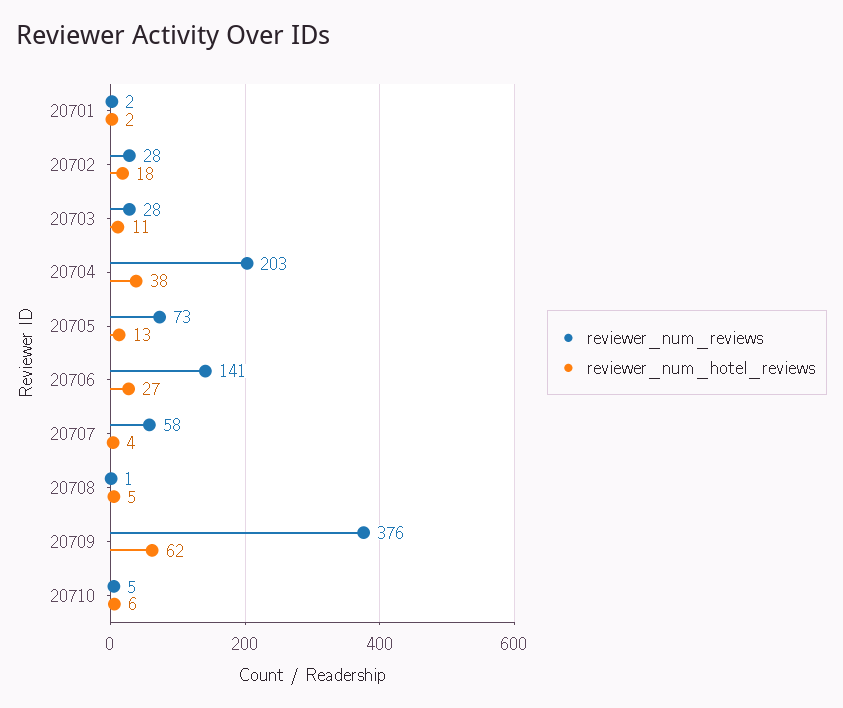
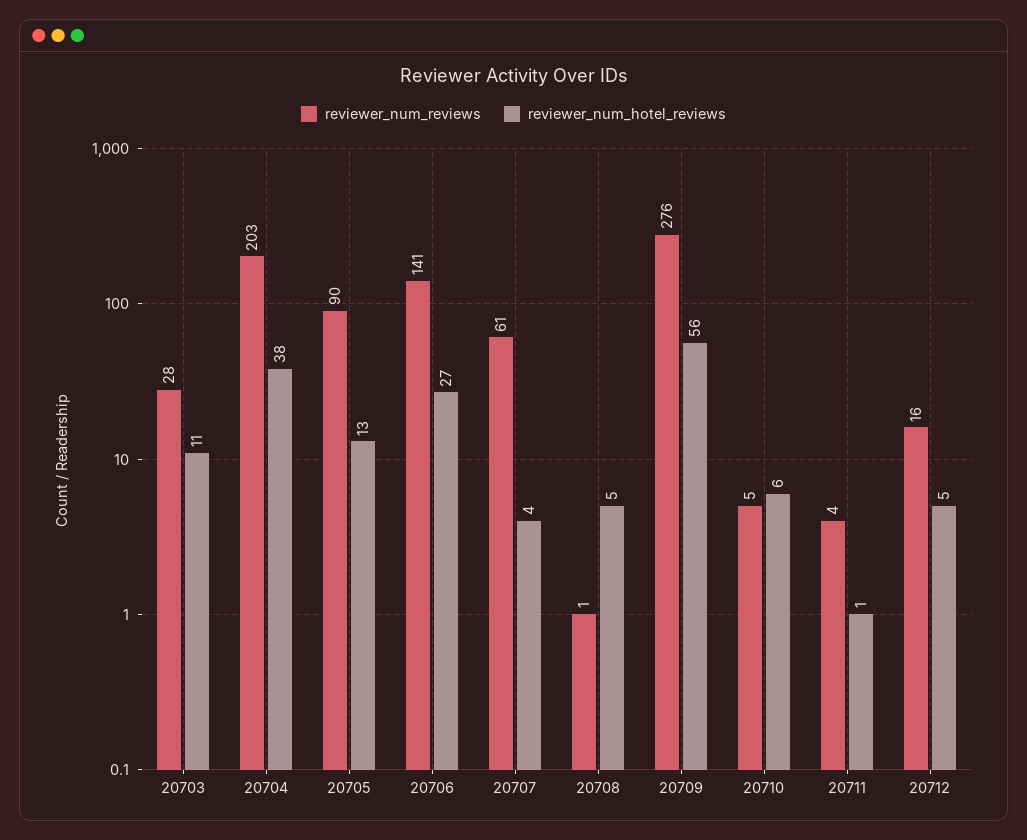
reviewer_num_reviews, 20701: 2 -> none
reviewer_num_hotel_reviews, 20701: 2 -> none
reviewer_num_reviews, 20702: 28 -> none
reviewer_num_hotel_reviews, 20702: 18 -> none
reviewer_num_reviews, 20705: 73 -> 90
reviewer_num_reviews, 20707: 58 -> 61
reviewer_num_reviews, 20709: 376 -> 276
reviewer_num_hotel_reviews, 20709: 62 -> 56
reviewer_num_reviews, 20711: none -> 4
reviewer_num_hotel_reviews, 20711: none -> 1
reviewer_num_reviews, 20712: none -> 16
reviewer_num_hotel_reviews, 20712: none -> 5

